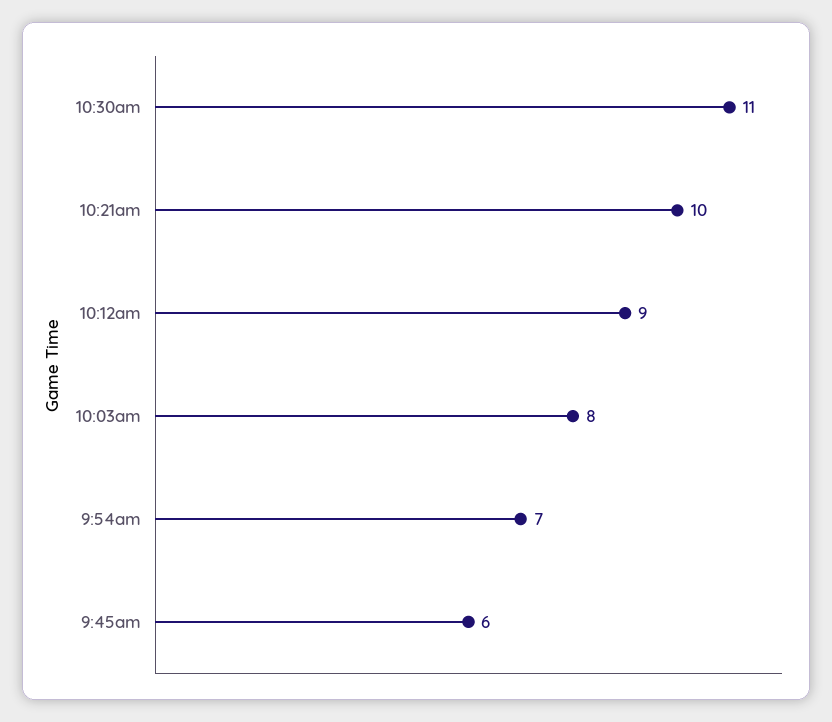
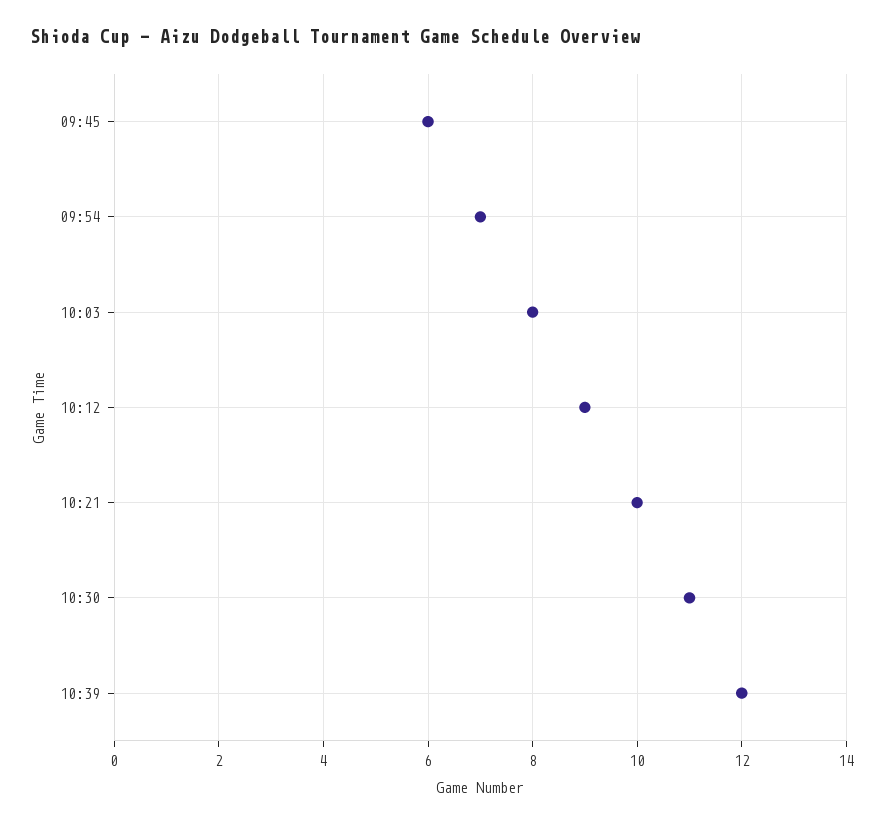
10:39: none -> 12

